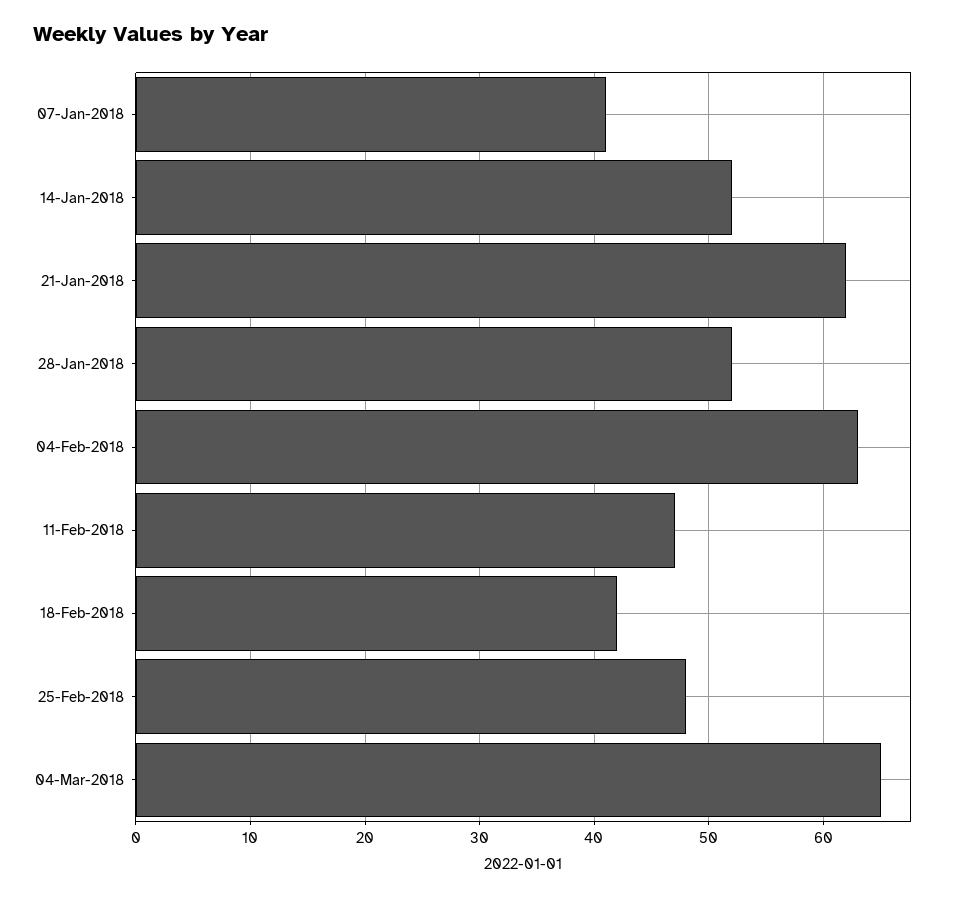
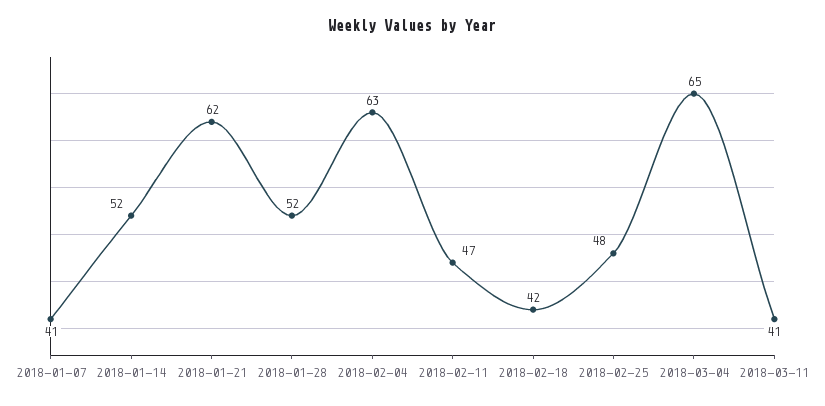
2018-03-11: none -> 41

